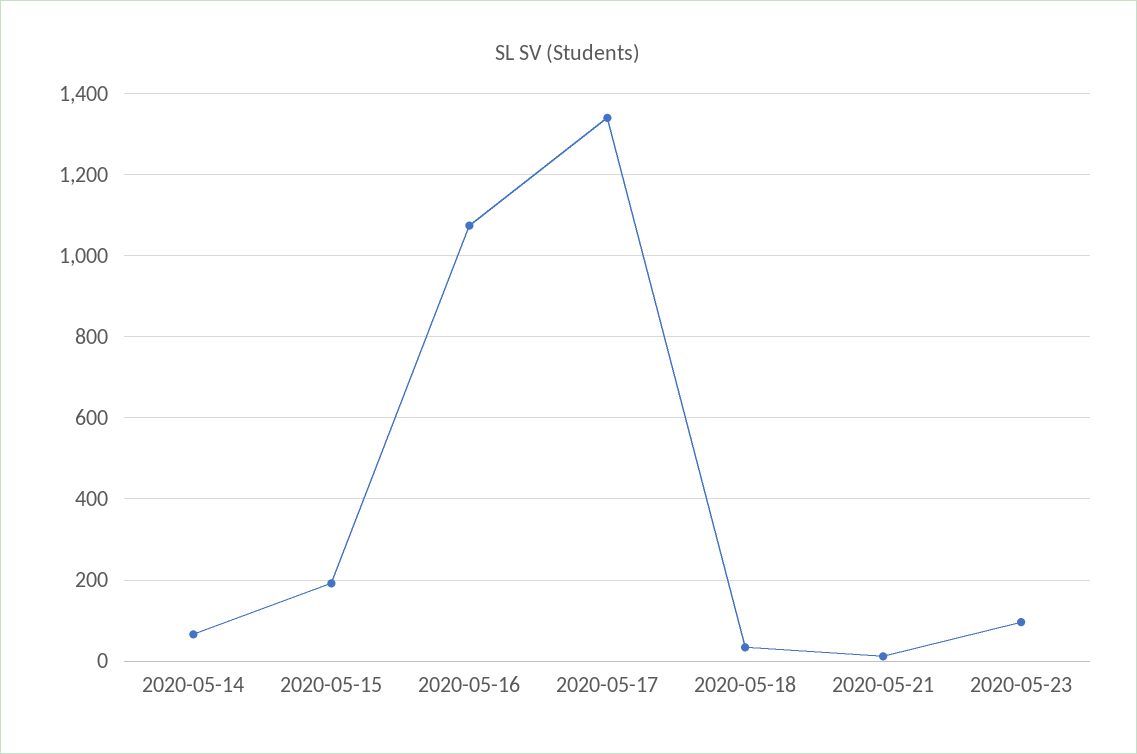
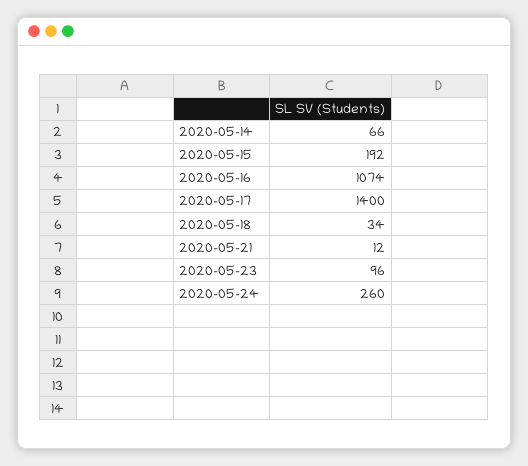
2020-05-17: 1340 -> 1400
2020-05-24: none -> 260

